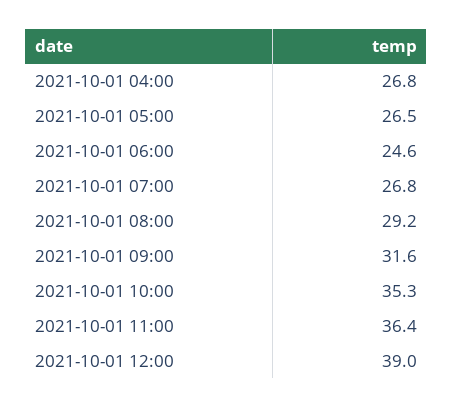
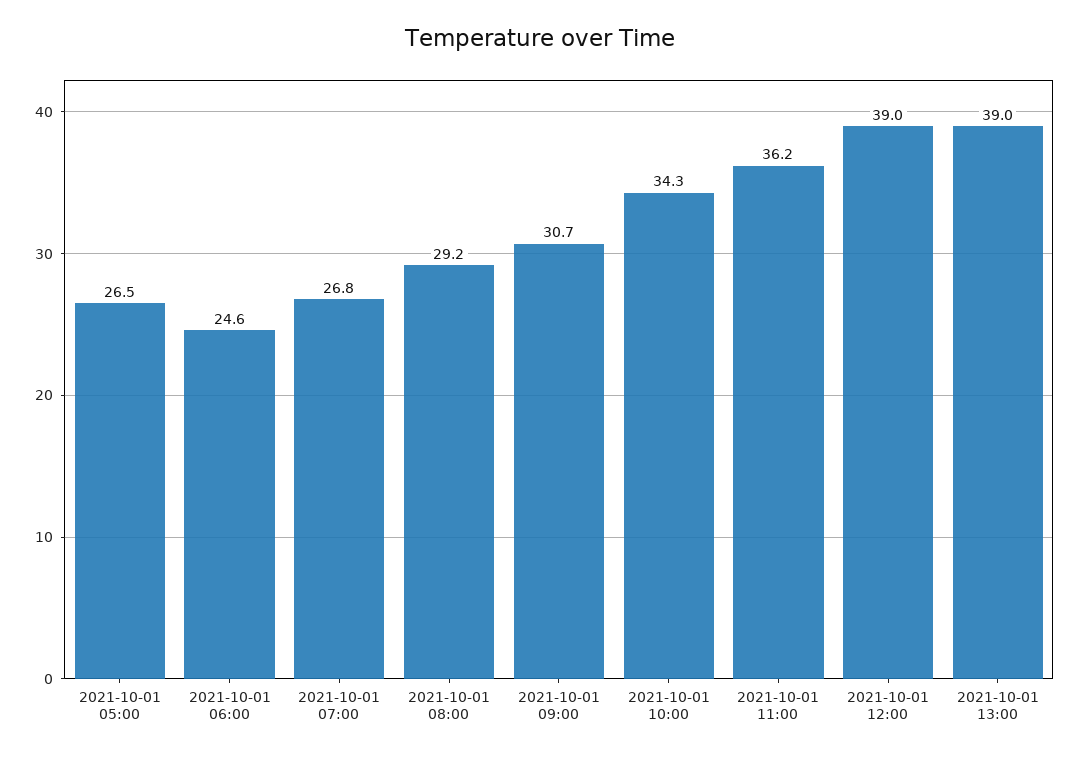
2021-10-01 04:00: 26.8 -> none
2021-10-01 09:00: 31.6 -> 30.7
2021-10-01 10:00: 35.3 -> 34.3
2021-10-01 11:00: 36.4 -> 36.2
2021-10-01 13:00: none -> 39

